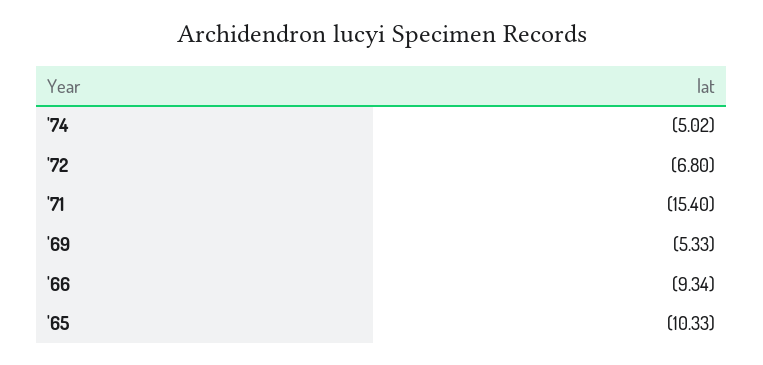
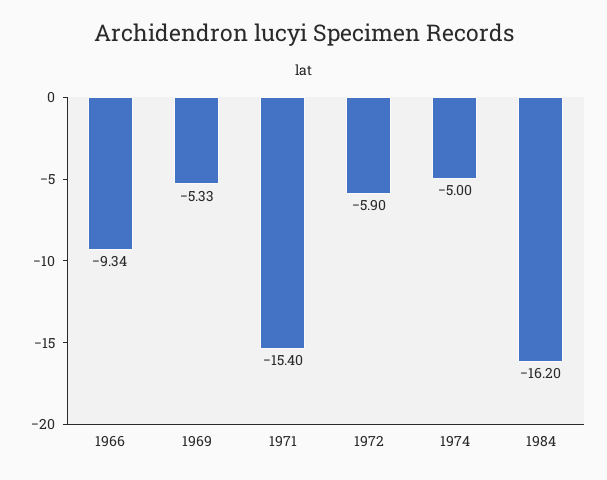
'74: -5.02 -> -5
'72: -6.8 -> -5.9
'65: -10.33 -> none
1984: none -> -16.2

